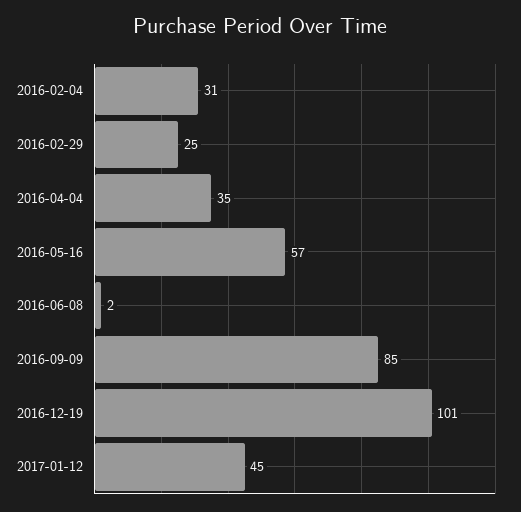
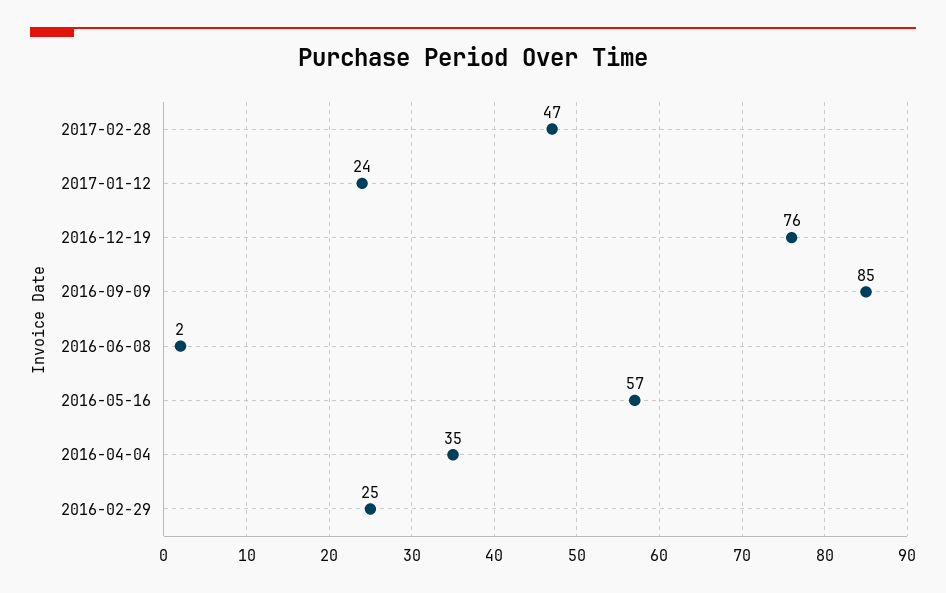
2016-02-04: 31 -> none
2016-12-19: 101 -> 76
2017-01-12: 45 -> 24
2017-02-28: none -> 47

